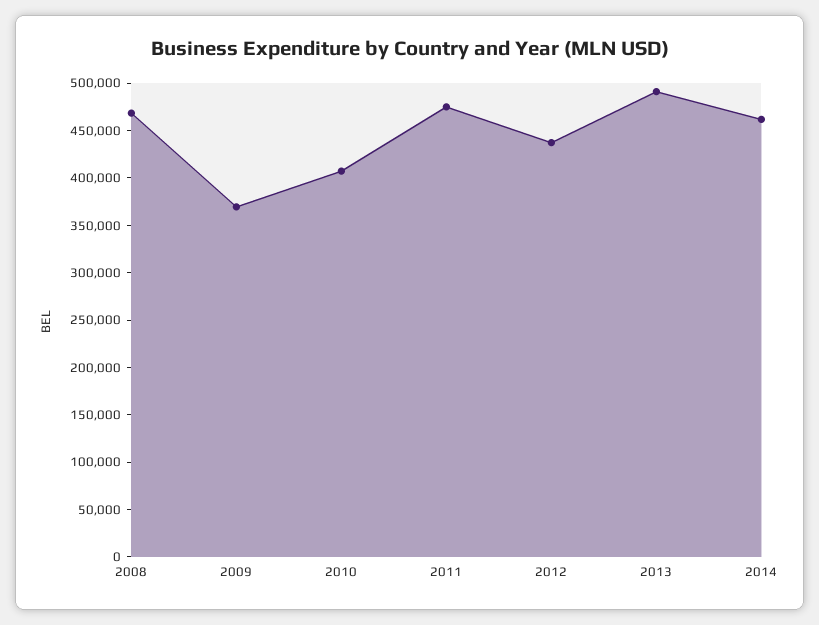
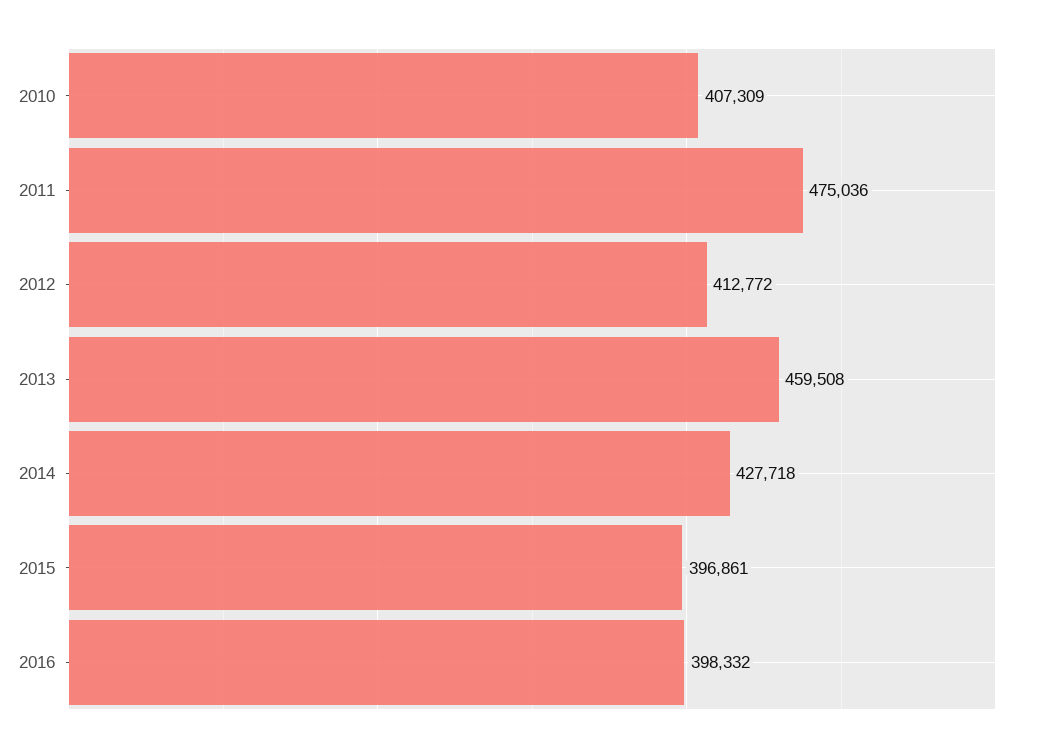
2008: 470000 -> none
2009: 370000 -> none
2012: 440000 -> 412772
2013: 490000 -> 459508
2014: 460000 -> 427718
2015: none -> 396861
2016: none -> 398332

